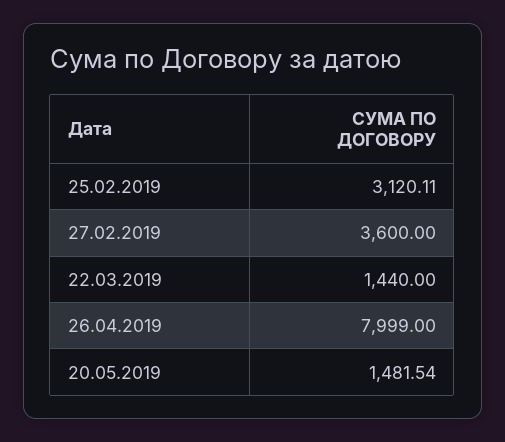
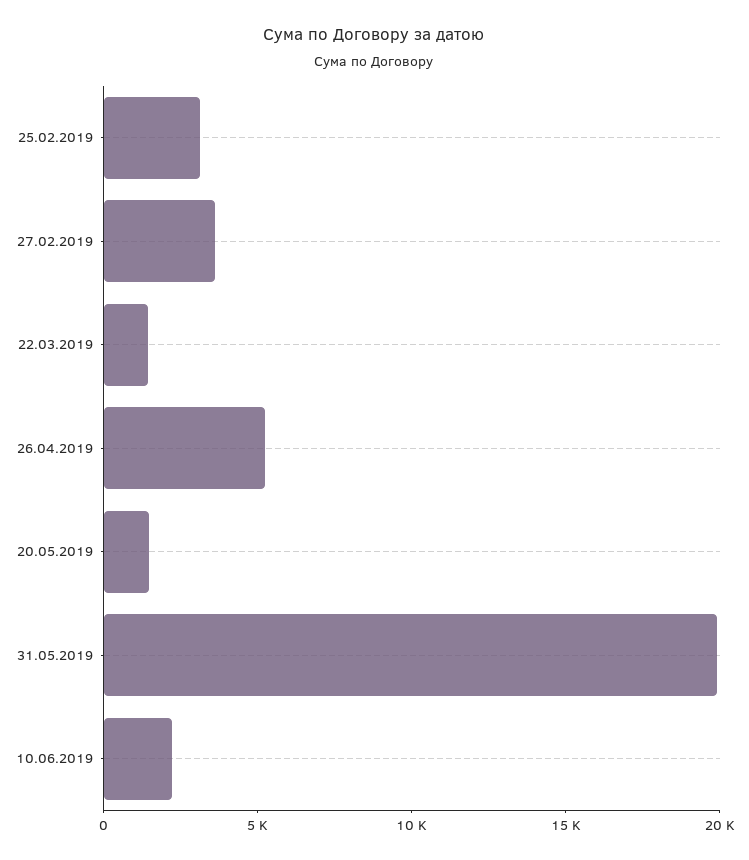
26.04.2019: 7999 -> 5000
31.05.2019: none -> 20000
10.06.2019: none -> 2000

